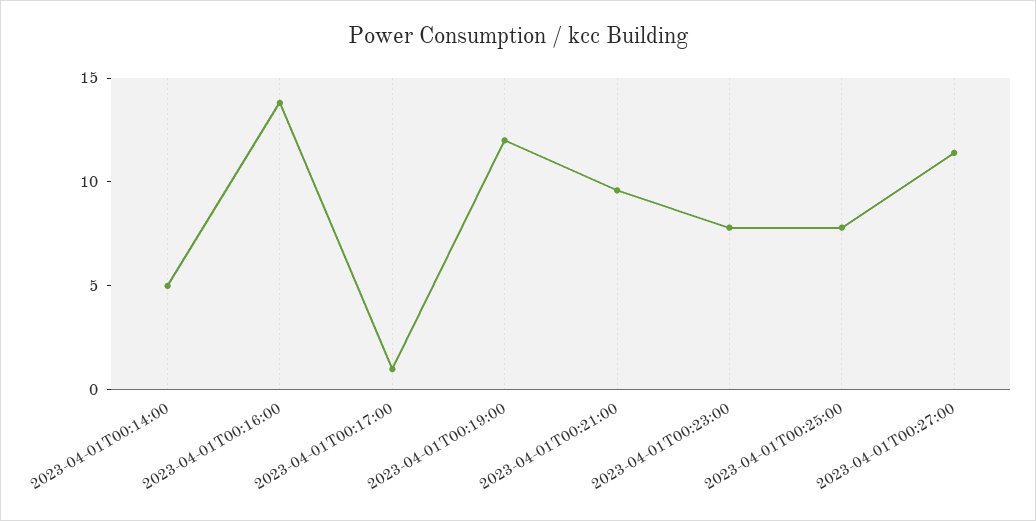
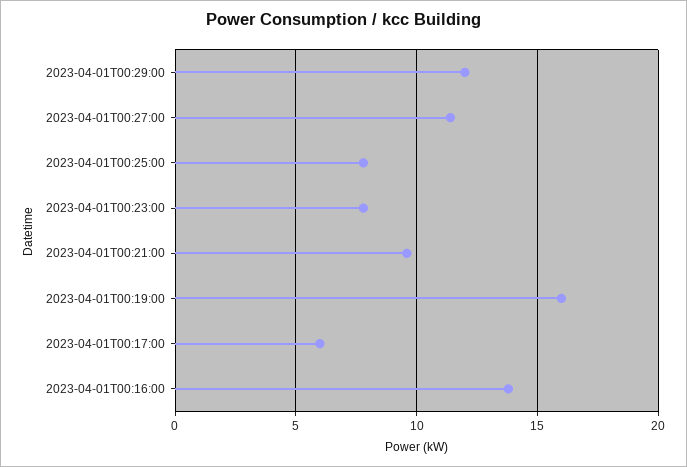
2023-04-01T00:14:00: 5 -> none
2023-04-01T00:17:00: 1 -> 6
2023-04-01T00:19:00: 12 -> 16
2023-04-01T00:29:00: none -> 12

